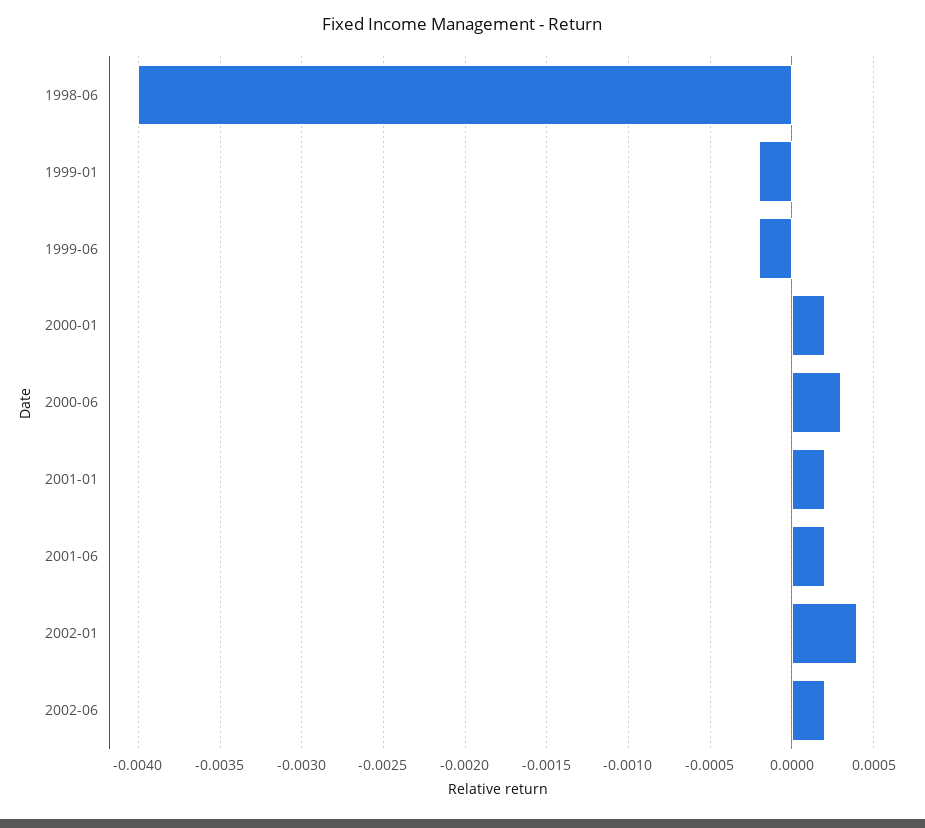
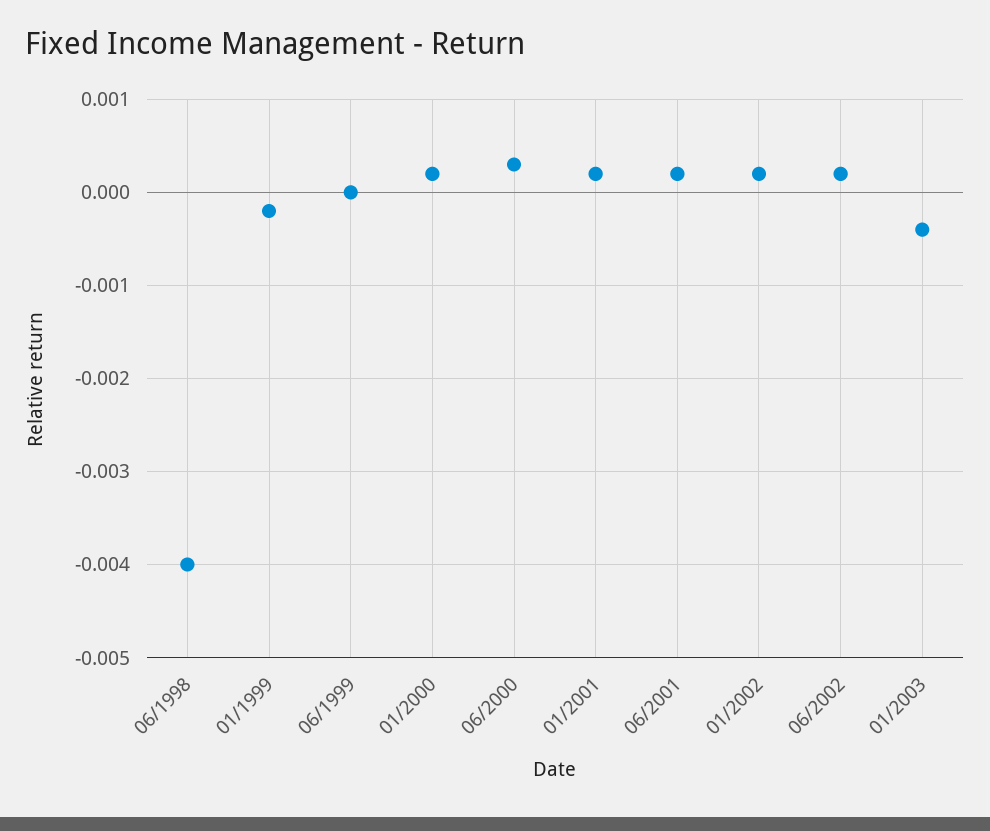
1999-06: -0.0002 -> 0
2002-01: 0.0004 -> 0.0002
01/2003: none -> -0.0004

